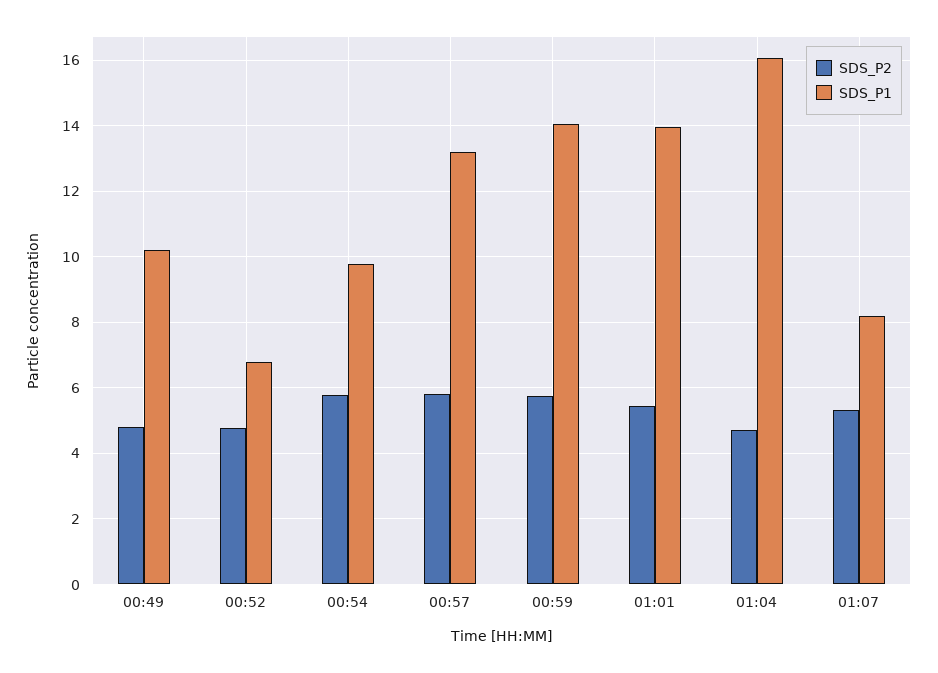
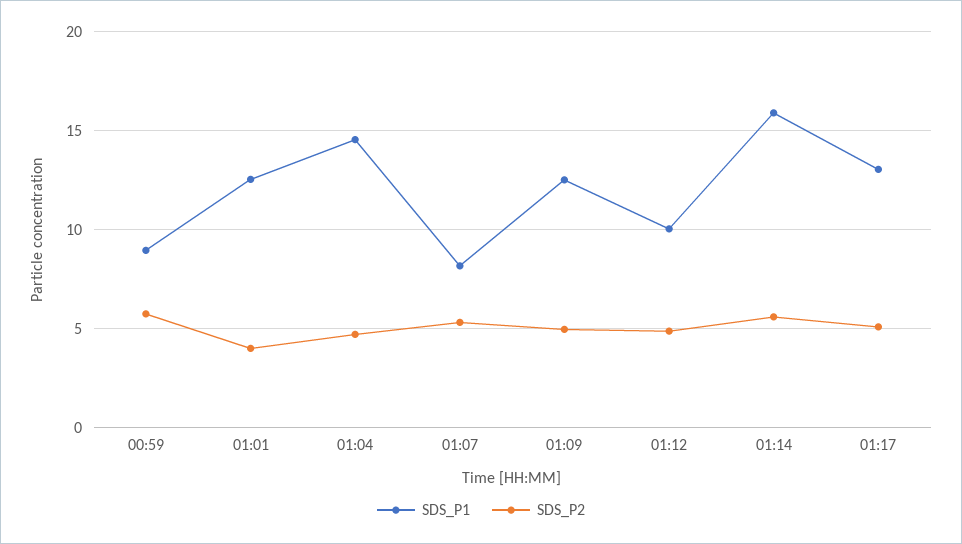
SDS_P2, 00:49: 4.8 -> none
SDS_P1, 00:49: 10.2 -> none
SDS_P2, 00:52: 4.8 -> none
SDS_P1, 00:52: 6.8 -> none
SDS_P2, 00:54: 5.8 -> none
SDS_P1, 00:54: 9.8 -> none
SDS_P2, 00:57: 5.8 -> none
SDS_P1, 00:57: 13.2 -> none
SDS_P1, 00:59: 14 -> 9
SDS_P2, 01:01: 5.4 -> 4
SDS_P1, 01:01: 14 -> 12.5
SDS_P1, 01:04: 16 -> 14.5
SDS_P1, 01:09: none -> 12.5
SDS_P2, 01:09: none -> 5
SDS_P1, 01:12: none -> 10
SDS_P2, 01:12: none -> 5
SDS_P1, 01:14: none -> 16
SDS_P2, 01:14: none -> 5.5
SDS_P1, 01:17: none -> 13
SDS_P2, 01:17: none -> 5

